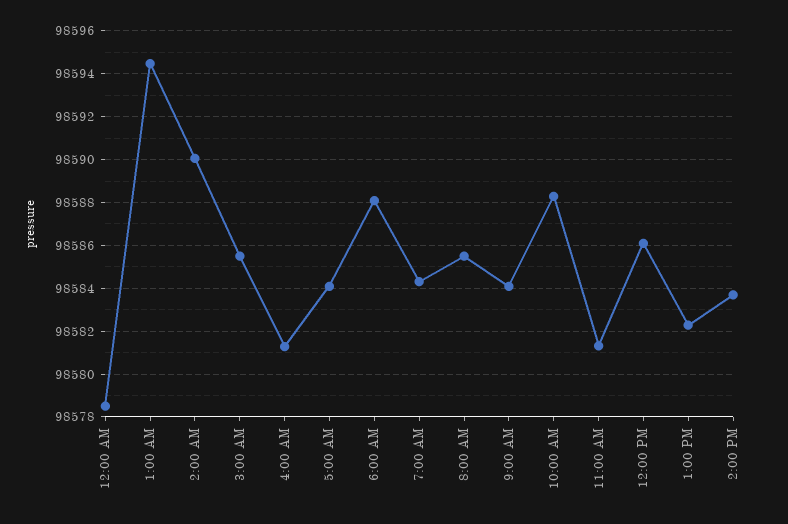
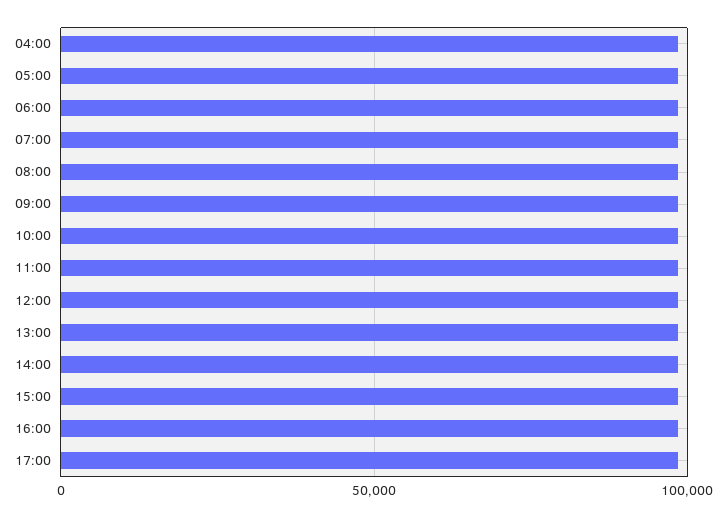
12:00 AM: 98578.5 -> none
1:00 AM: 98594.5 -> none
2:00 AM: 98590 -> none
3:00 AM: 98585.5 -> none
15:00: none -> 100000
16:00: none -> 100000
17:00: none -> 100000

